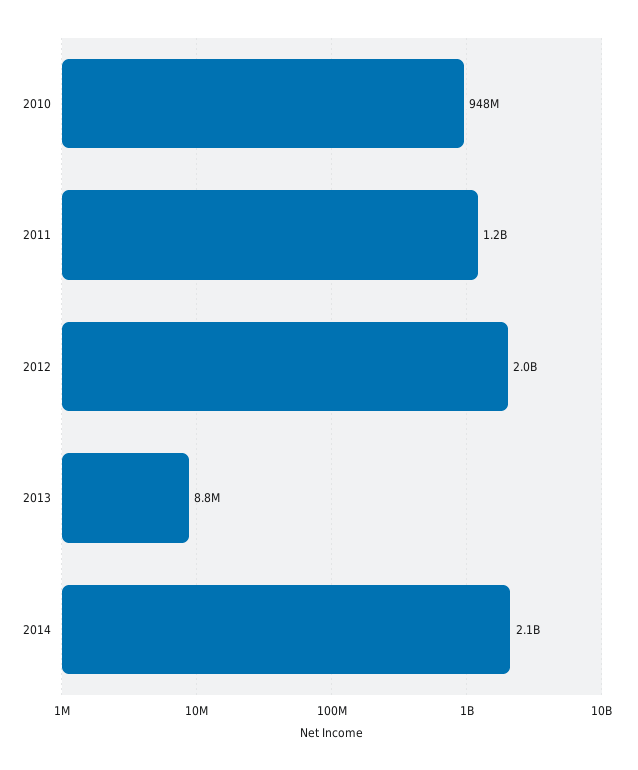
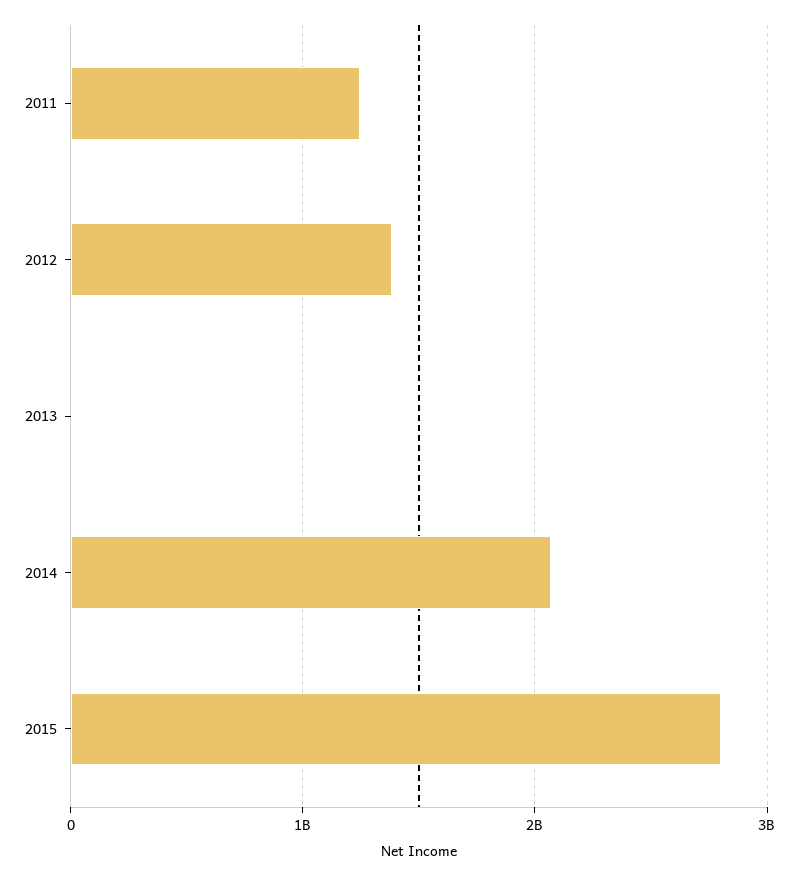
2010: 948000000 -> none
2012: 2000000000 -> 1400000000
2015: none -> 2800000000

